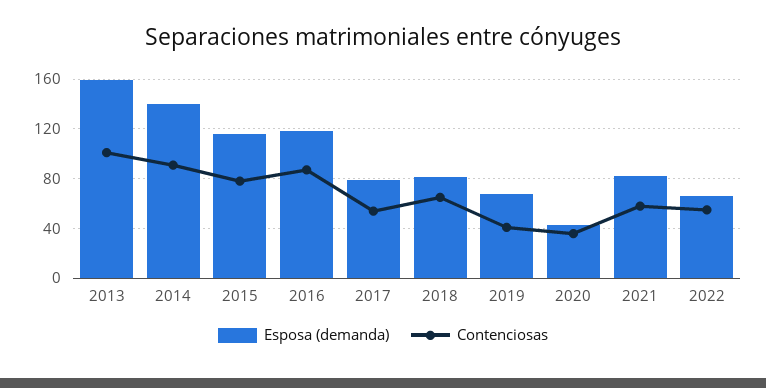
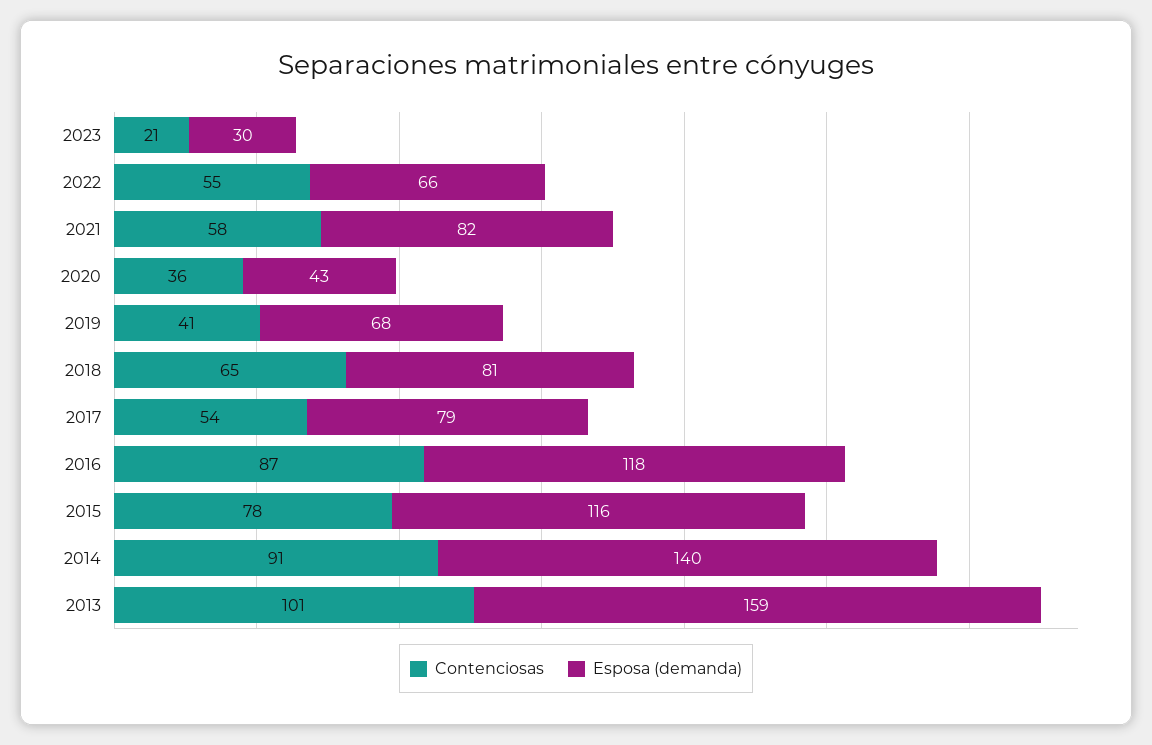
Contenciosas, 2023: none -> 21
Esposa (demanda), 2023: none -> 30

